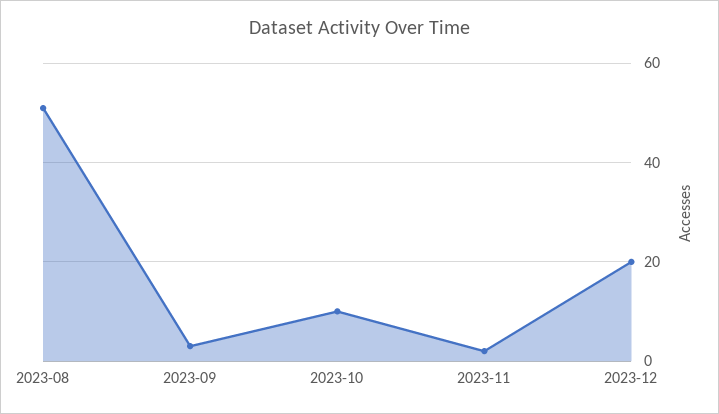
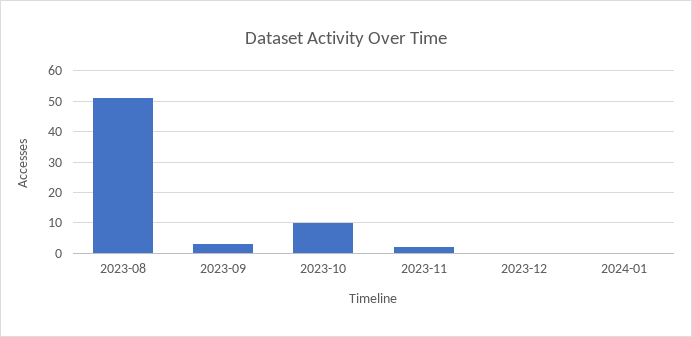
2023-12: 20 -> 0
2024-01: none -> 0

